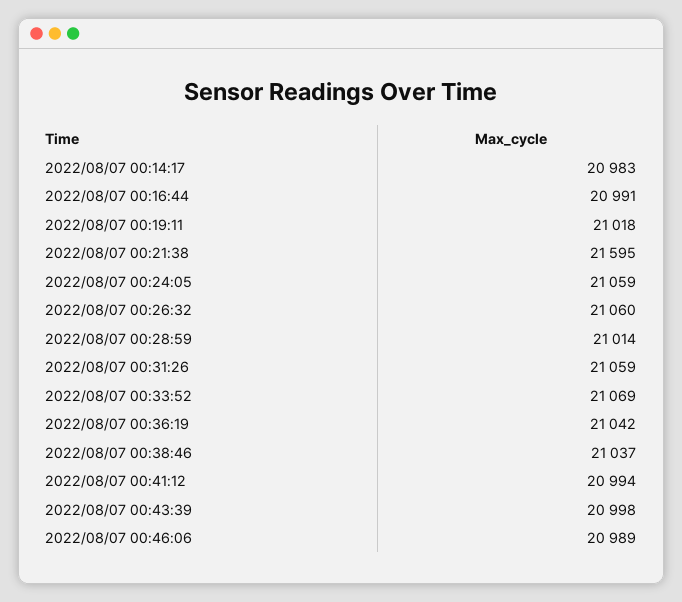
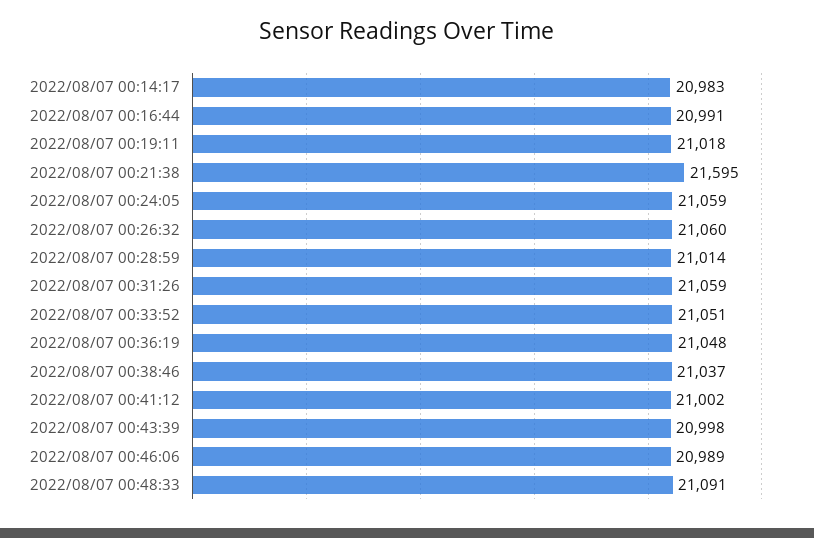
2022/08/07 00:33:52: 21069 -> 21051
2022/08/07 00:36:19: 21042 -> 21048
2022/08/07 00:41:12: 20994 -> 21002
2022/08/07 00:48:33: none -> 21091

